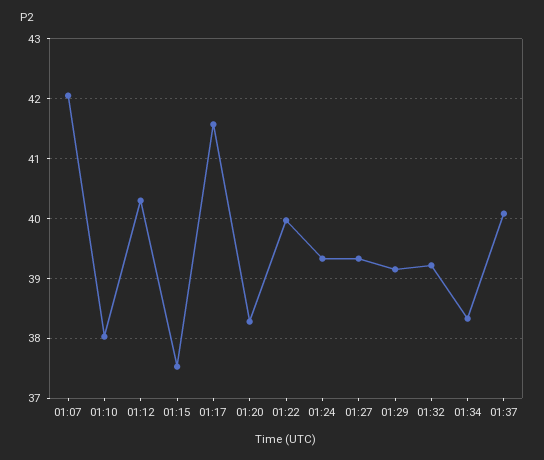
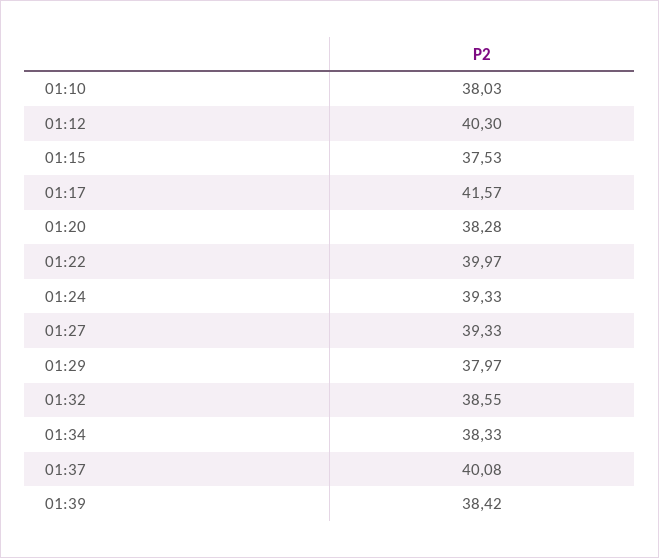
01:07: 42 -> none
01:29: 39.2 -> 37.97
01:32: 39.2 -> 38.55
01:39: none -> 38.42

